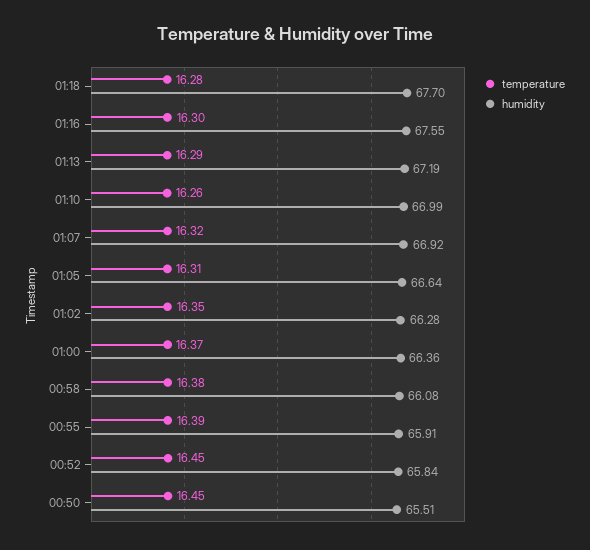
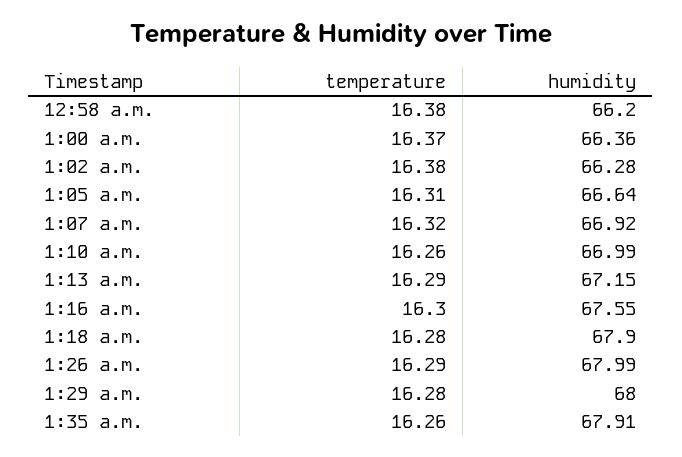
humidity, 01:18: 67.7 -> 67.9
humidity, 01:13: 67.19 -> 67.15
temperature, 01:02: 16.35 -> 16.38
humidity, 00:58: 66.08 -> 66.2
temperature, 00:55: 16.39 -> none
humidity, 00:55: 65.91 -> none
temperature, 00:52: 16.45 -> none
humidity, 00:52: 65.84 -> none
temperature, 00:50: 16.45 -> none
humidity, 00:50: 65.51 -> none
temperature, 1:26 a.m.: none -> 16.29
humidity, 1:26 a.m.: none -> 67.99
temperature, 1:29 a.m.: none -> 16.28
humidity, 1:29 a.m.: none -> 68
temperature, 1:35 a.m.: none -> 16.26
humidity, 1:35 a.m.: none -> 67.91

